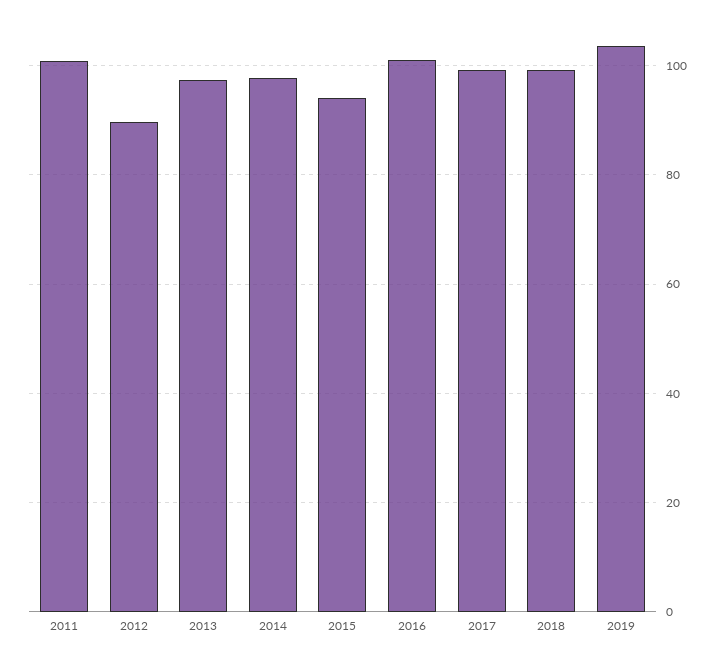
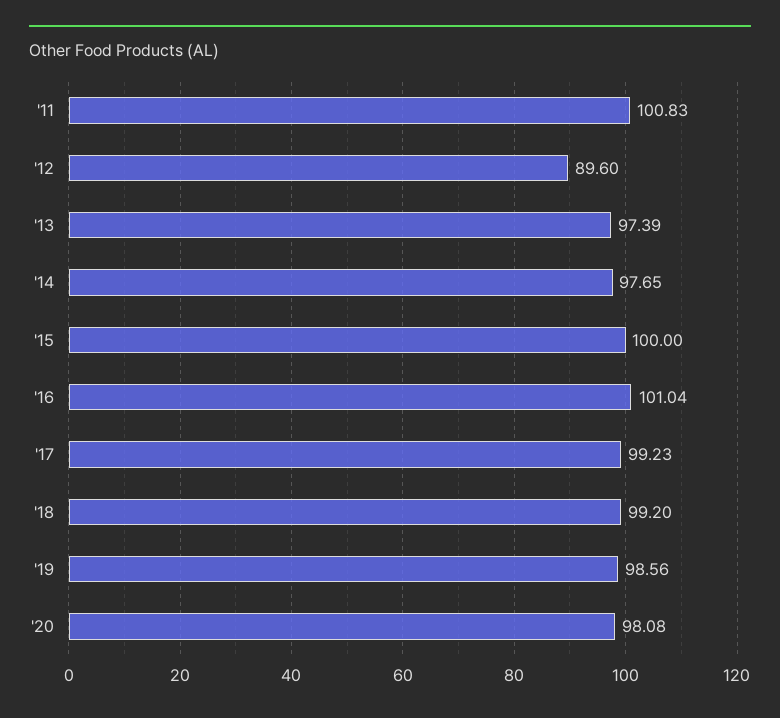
2015: 94 -> 100
2019: 104 -> 98.56
'20: none -> 98.08

